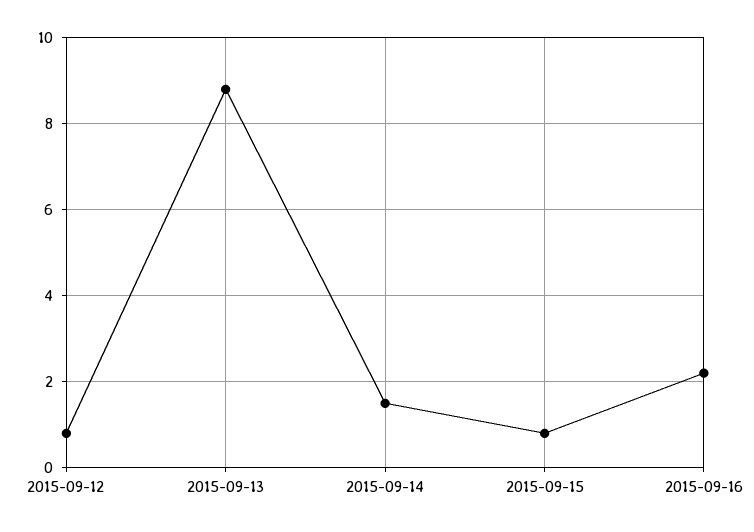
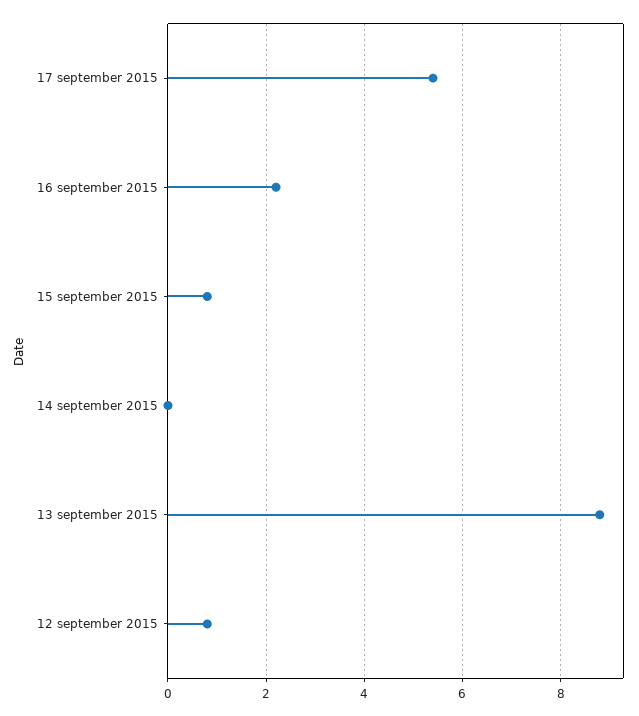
2015-09-14: 1.5 -> 0
17 september 2015: none -> 5.5

